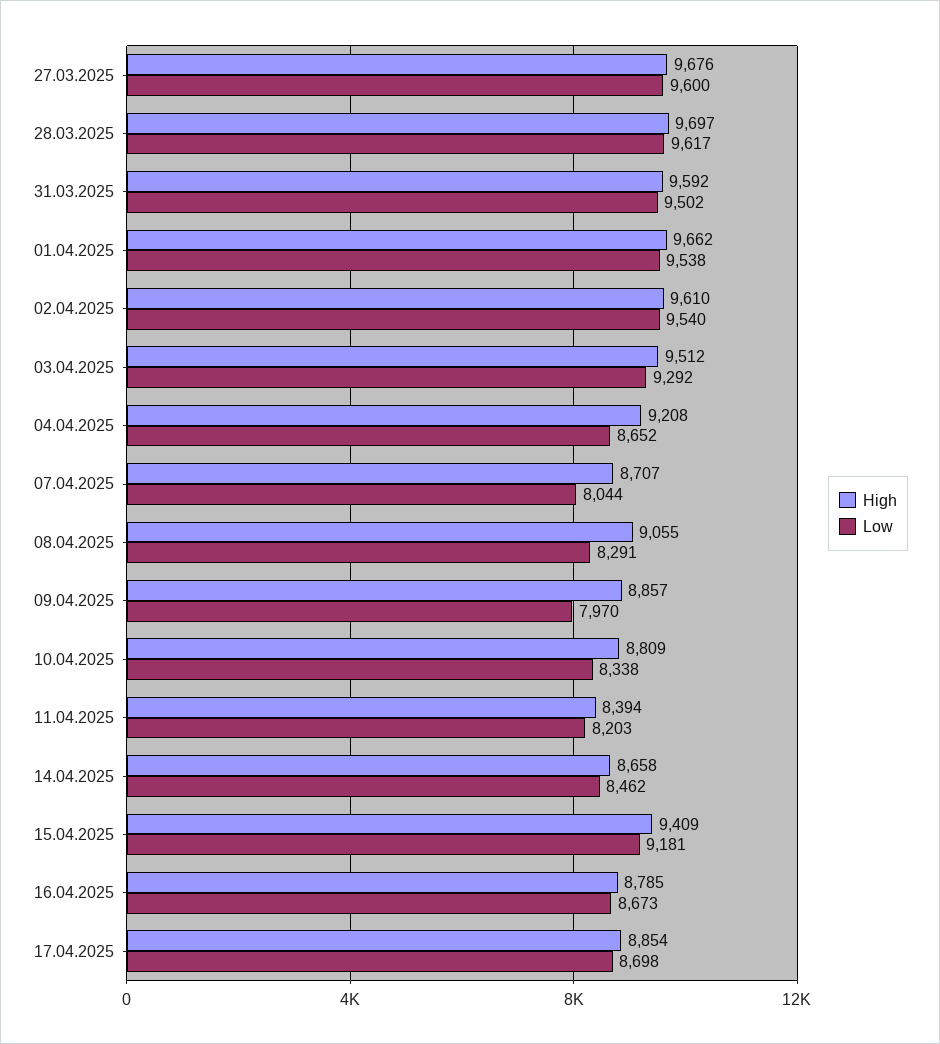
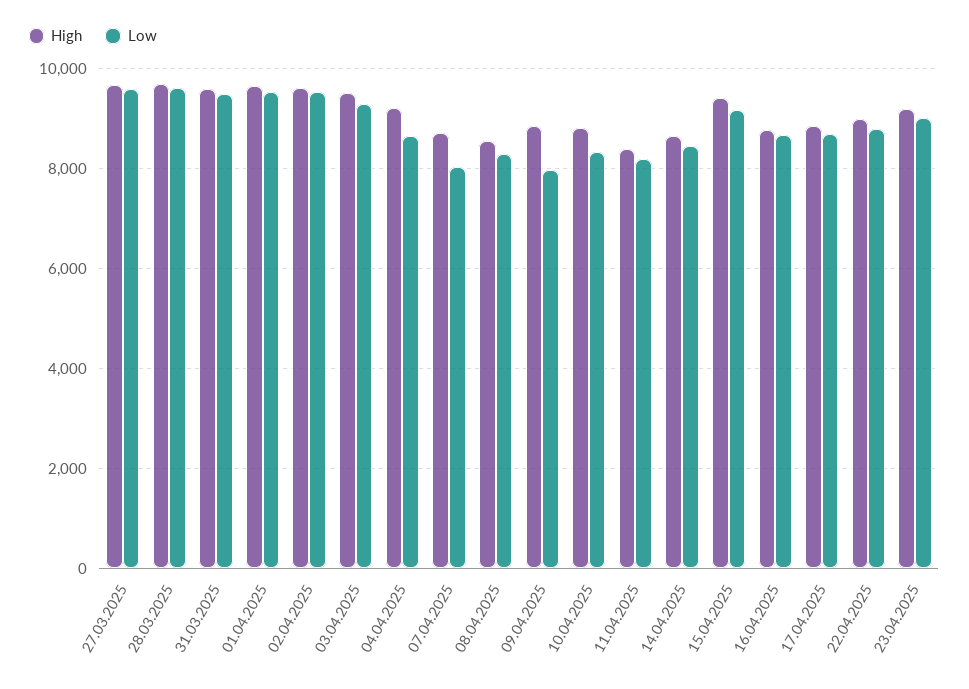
High, 08.04.2025: 9055 -> 8600
High, 22.04.2025: none -> 9000
Low, 22.04.2025: none -> 8800
High, 23.04.2025: none -> 9200
Low, 23.04.2025: none -> 9000

